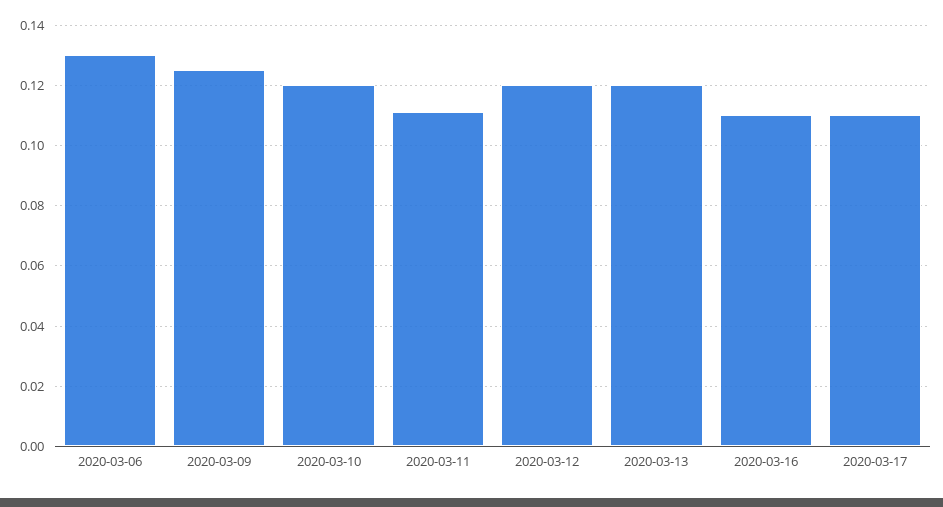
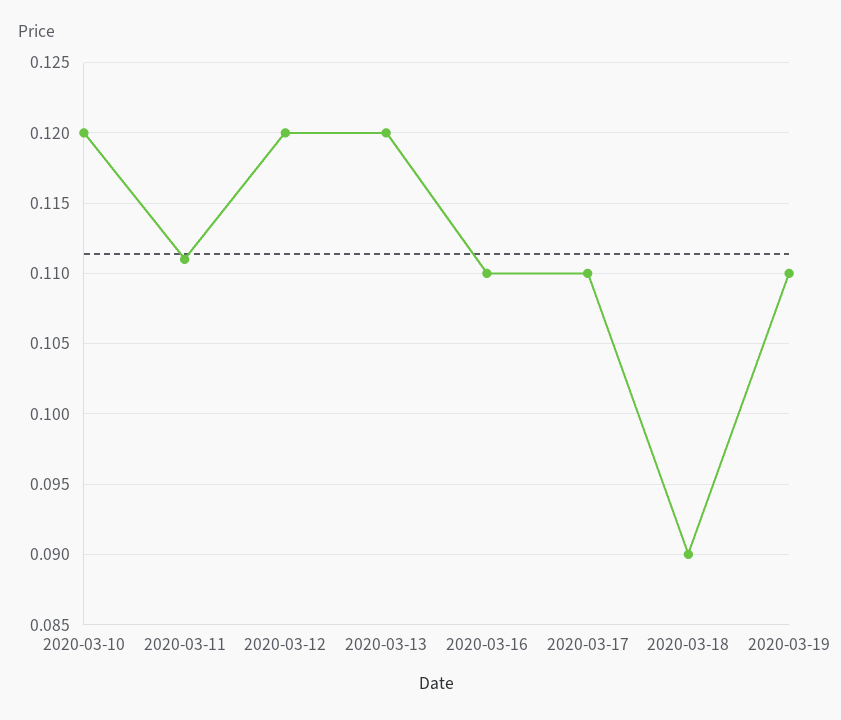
2020-03-06: 0.13 -> none
2020-03-09: 0.125 -> none
2020-03-18: none -> 0.09
2020-03-19: none -> 0.11

